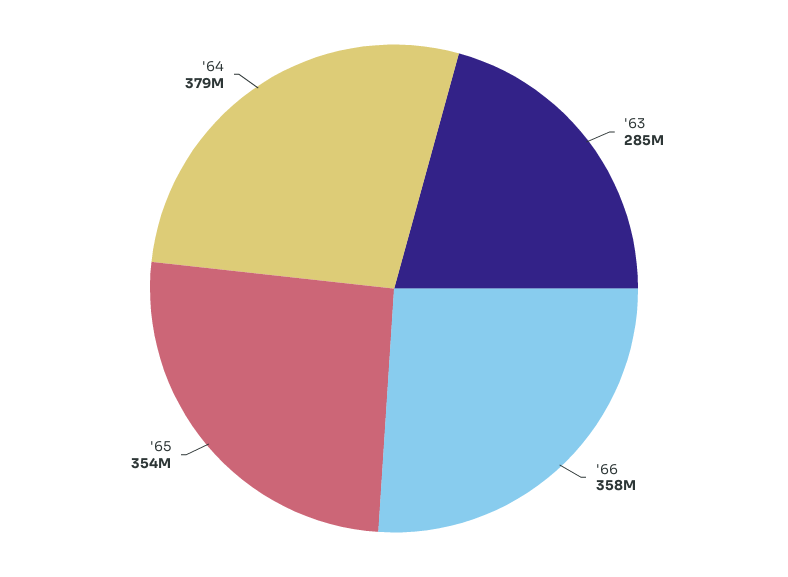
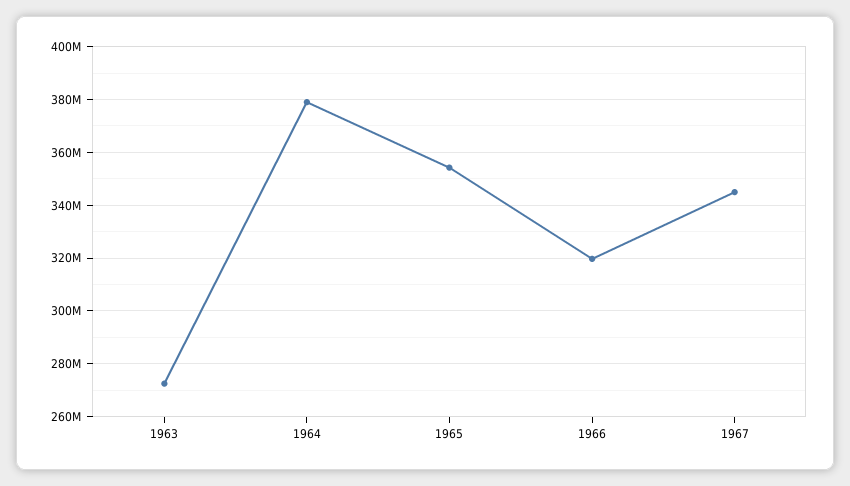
'63: 285000000 -> 272500000
'66: 358000000 -> 320000000
1967: none -> 345000000

